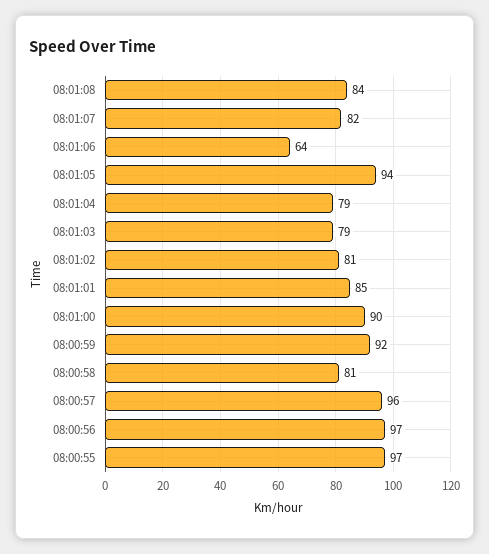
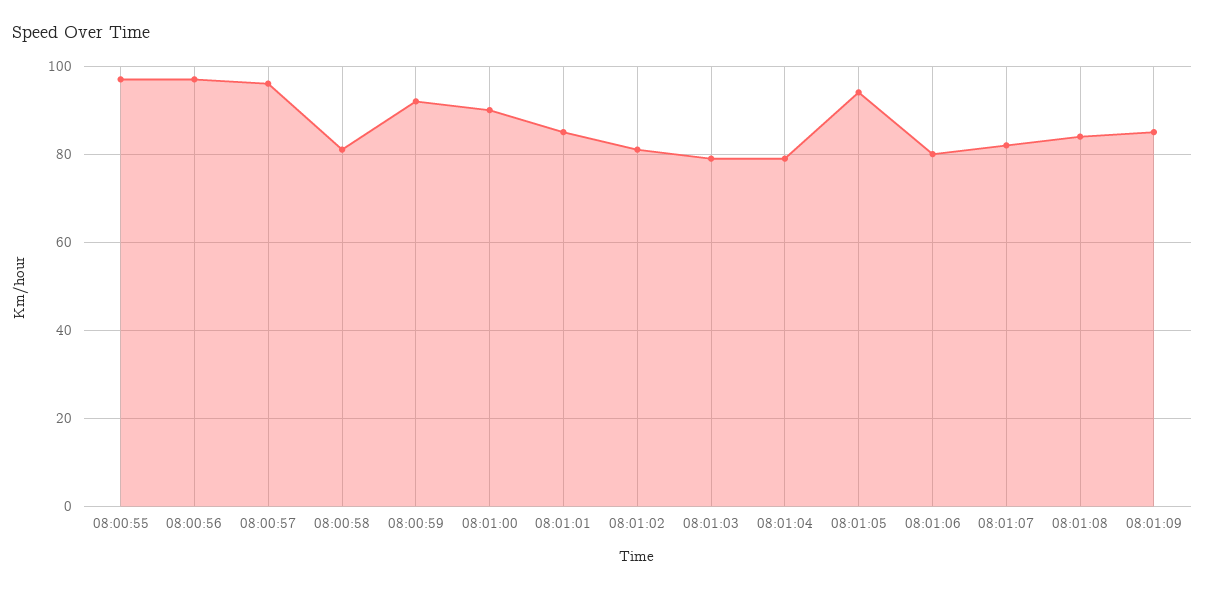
08:01:06: 64 -> 80
08:01:09: none -> 85

